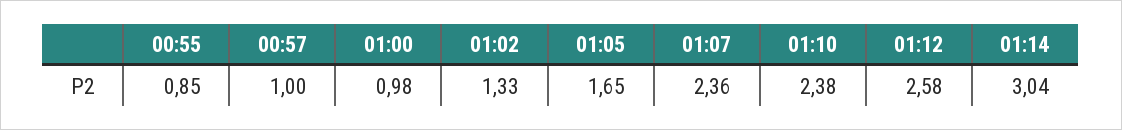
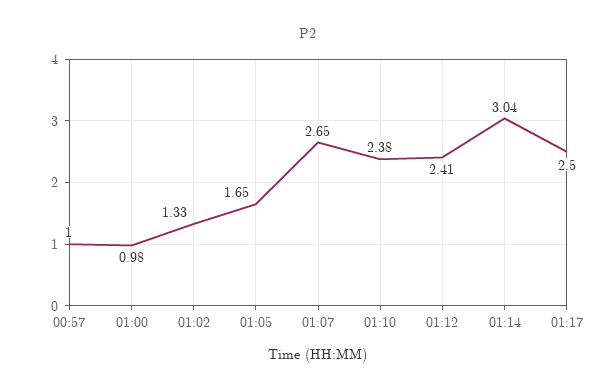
00:55: 0.85 -> none
01:07: 2.36 -> 2.65
01:12: 2.58 -> 2.41
01:17: none -> 2.5

